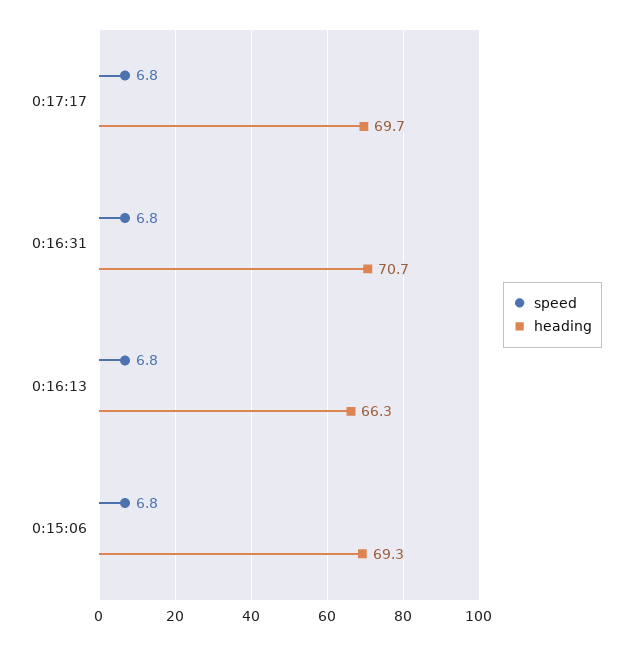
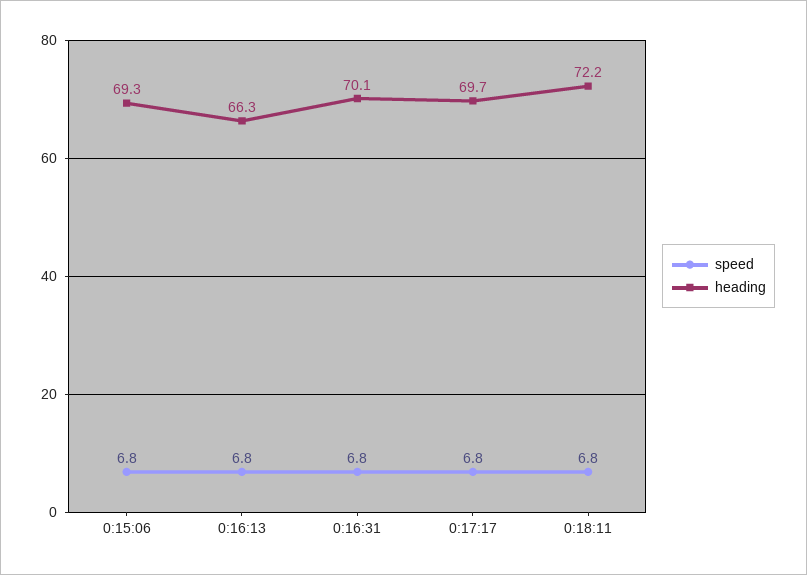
heading, 0:16:31: 70.7 -> 70.1
speed, 0:18:11: none -> 6.8
heading, 0:18:11: none -> 72.2

